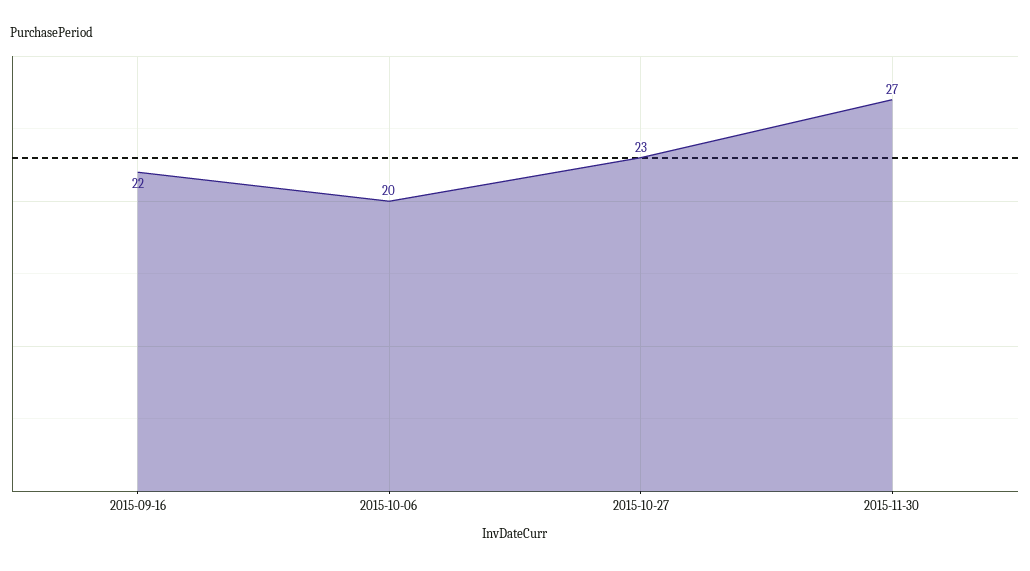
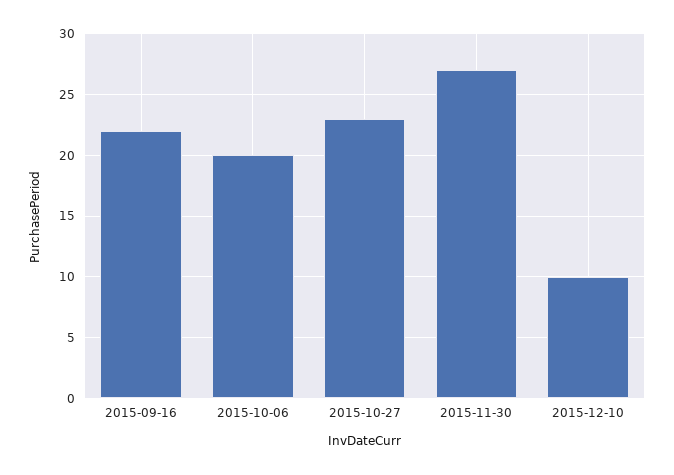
2015-12-10: none -> 10

